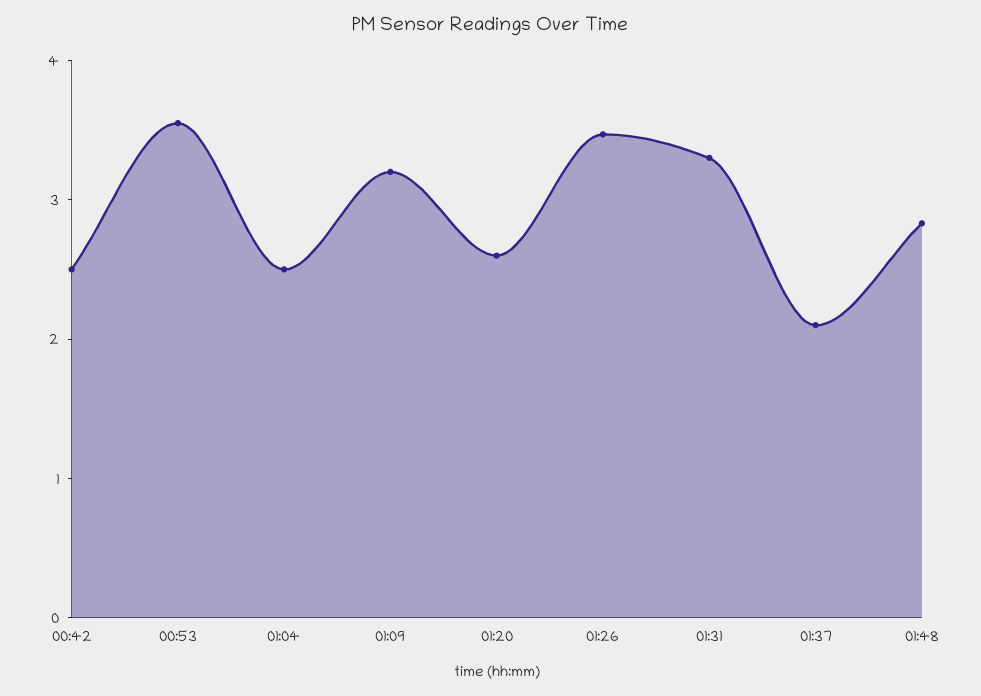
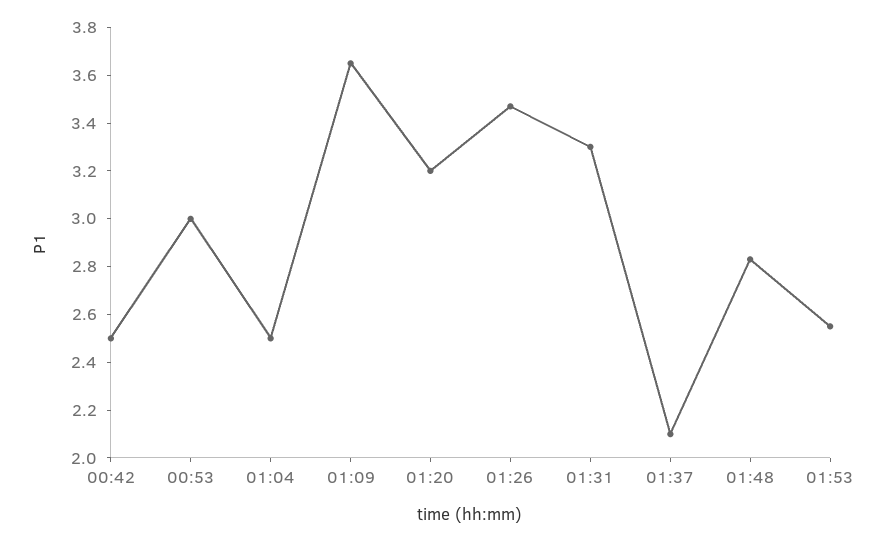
00:53: 3.6 -> 3
01:09: 3.2 -> 3.65
01:20: 2.6 -> 3.2
01:53: none -> 2.55

